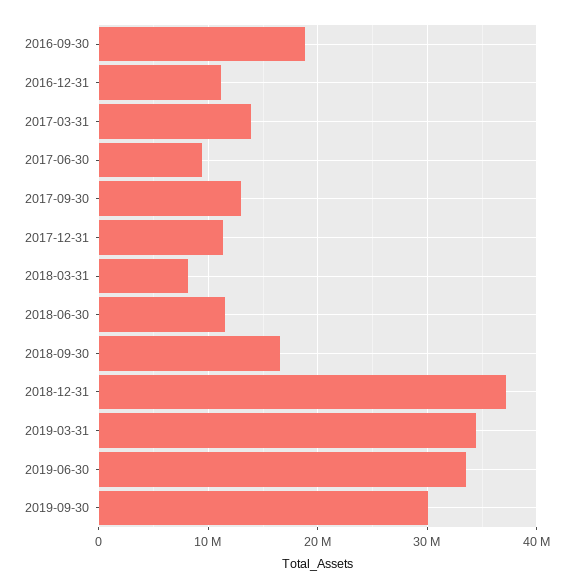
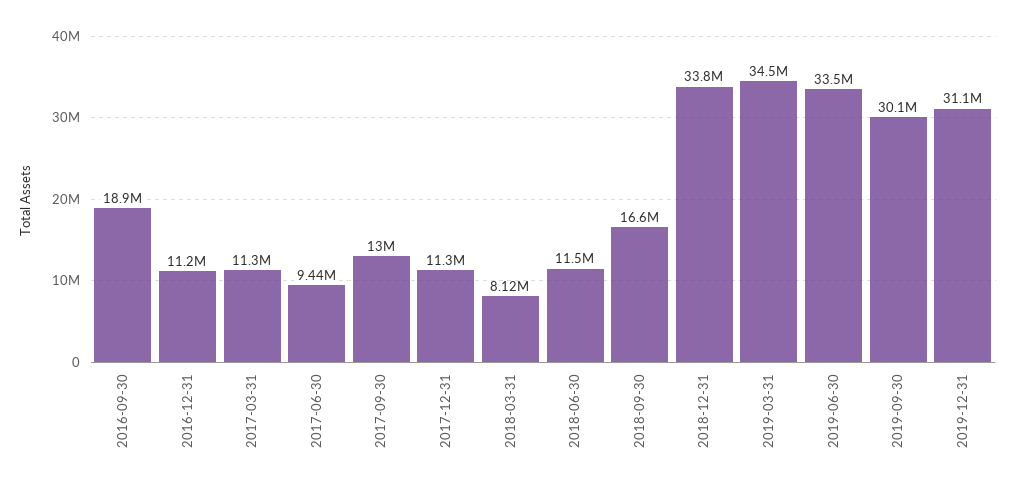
2017-03-31: 14000000 -> 11300000
2018-12-31: 37000000 -> 33800000
2019-12-31: none -> 31100000

